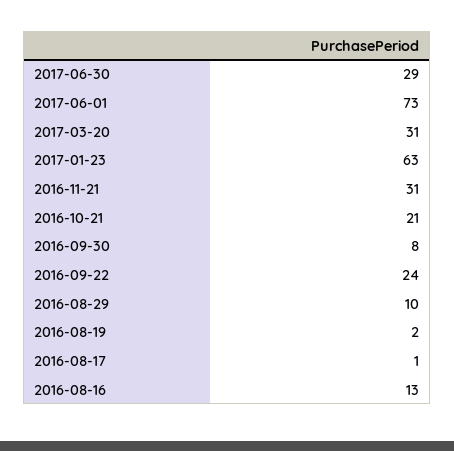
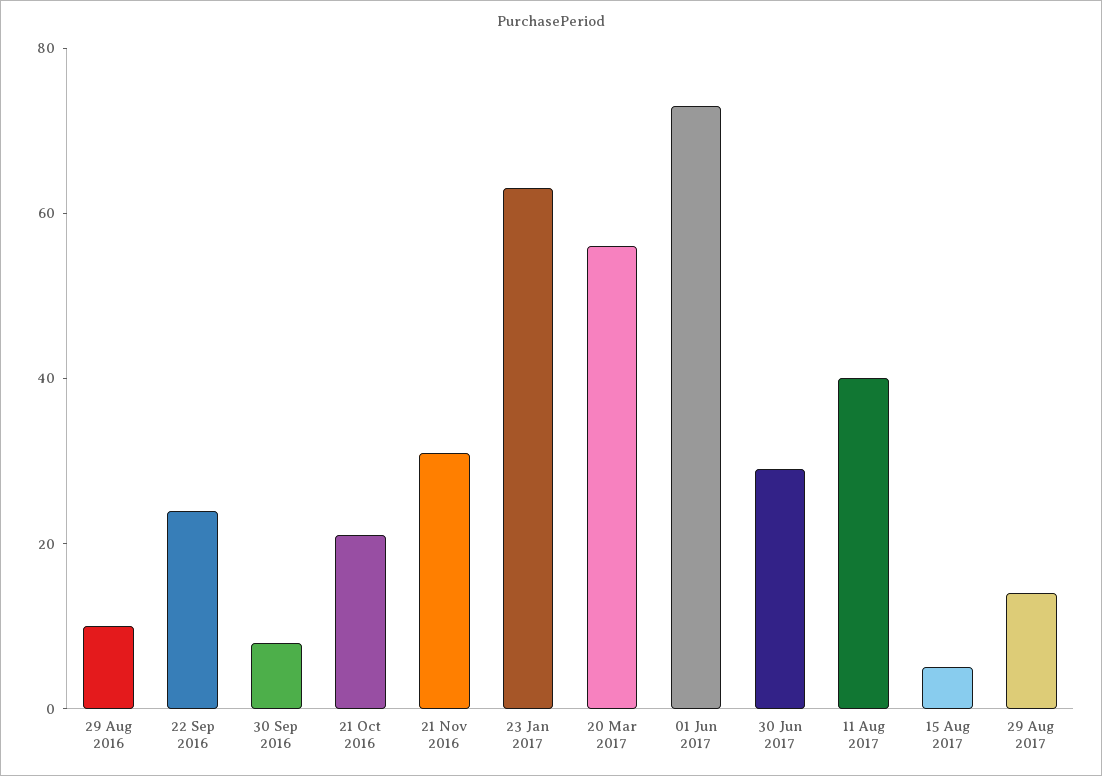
2017-03-20: 31 -> 55
2016-08-19: 2 -> none
2016-08-17: 1 -> none
2016-08-16: 13 -> none
11 Aug 2017: none -> 40
15 Aug 2017: none -> 5
29 Aug 2017: none -> 15

